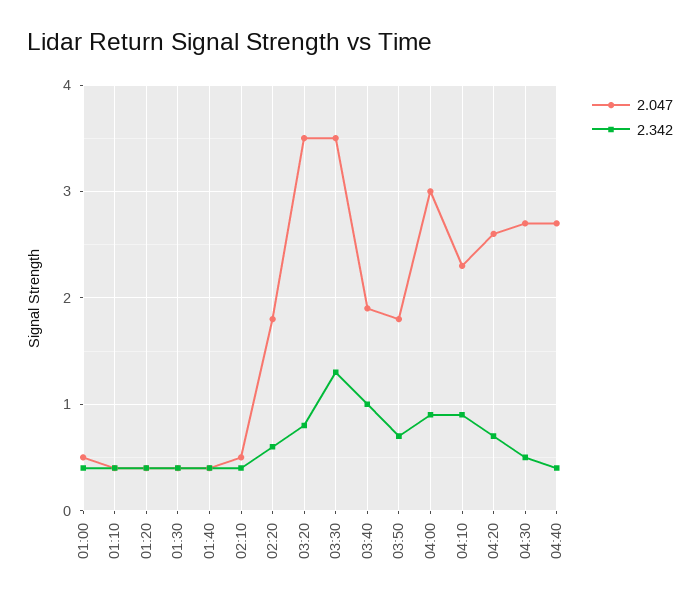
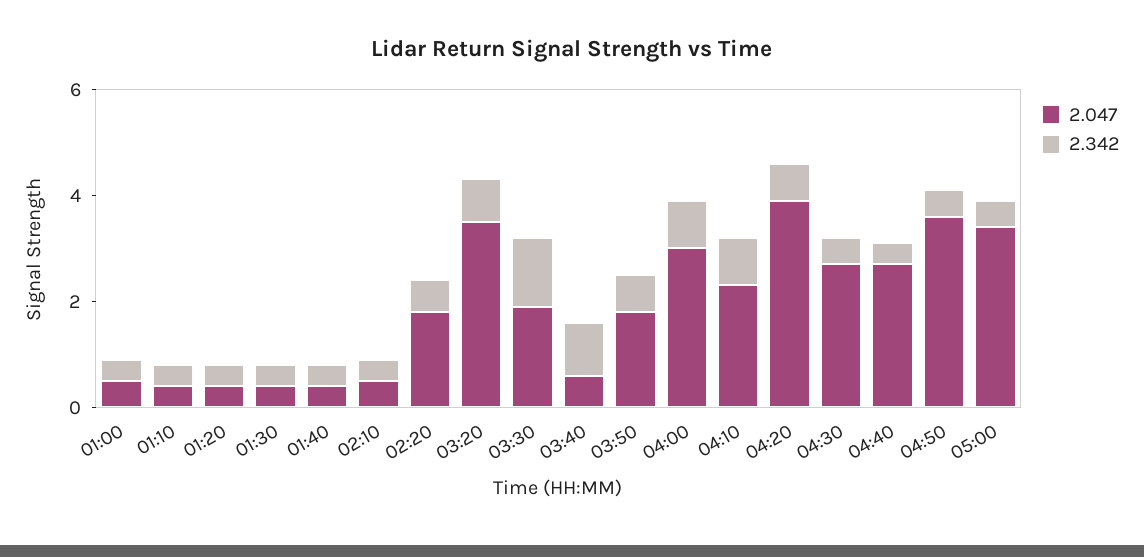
2.047, 03:30: 3.5 -> 2
2.047, 03:40: 1.9 -> 0.5
2.047, 04:20: 2.6 -> 4
2.047, 04:50: none -> 3.5
2.342, 04:50: none -> 0.5
2.047, 05:00: none -> 3.5
2.342, 05:00: none -> 0.5

